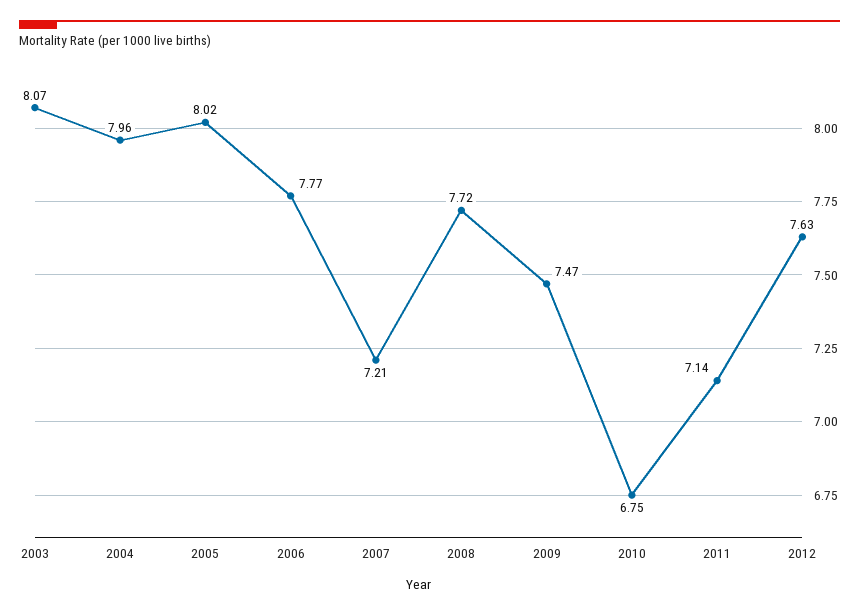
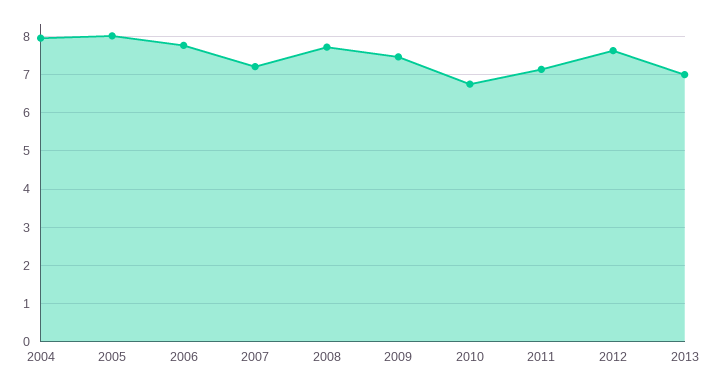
2003: 8.07 -> none
2013: none -> 7

